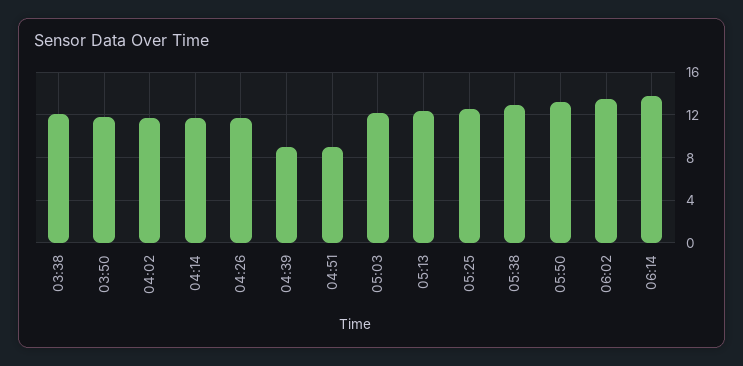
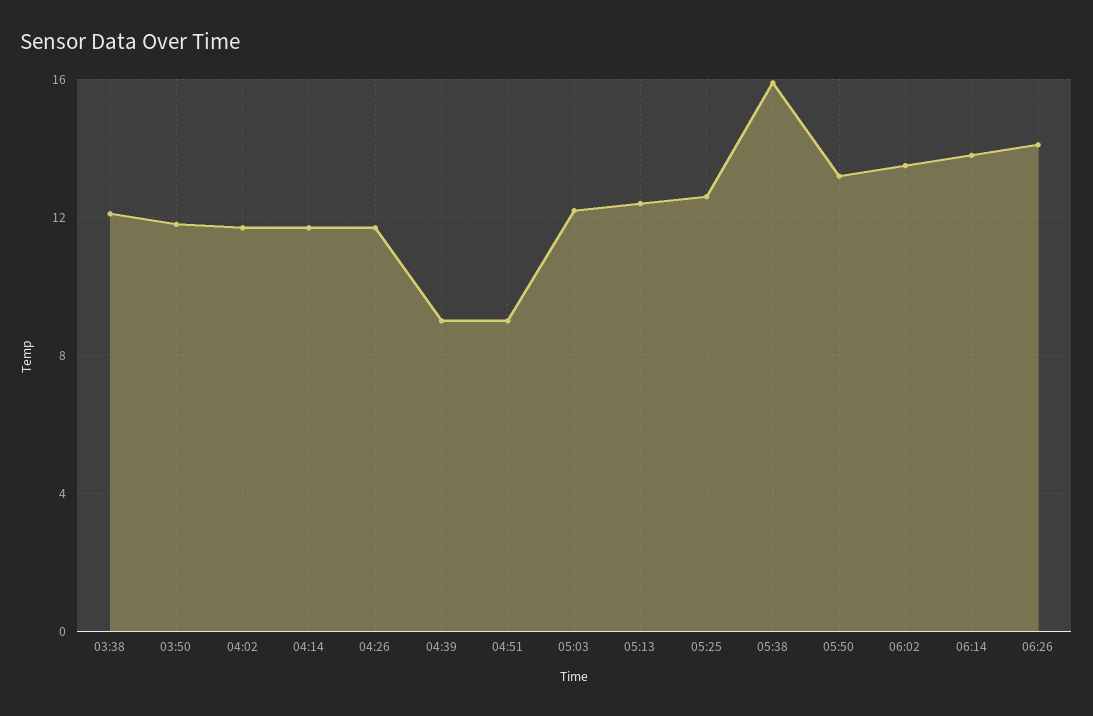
05:38: 13 -> 16
06:26: none -> 14

